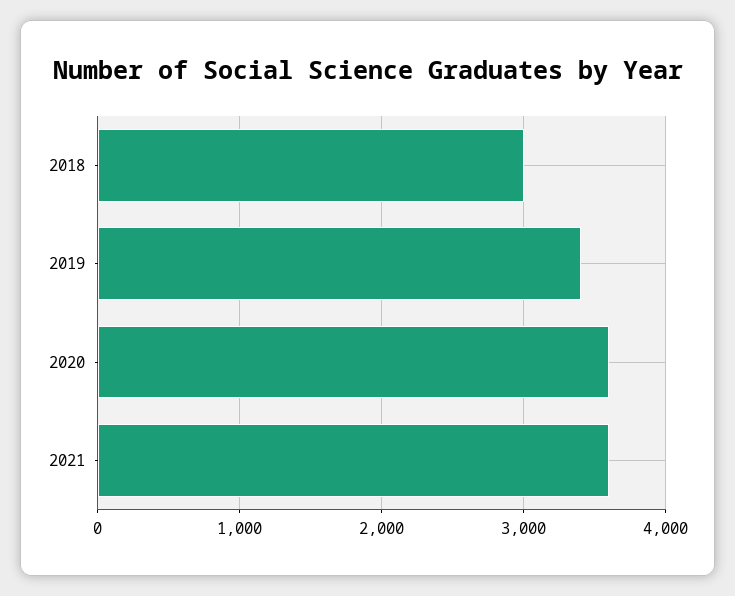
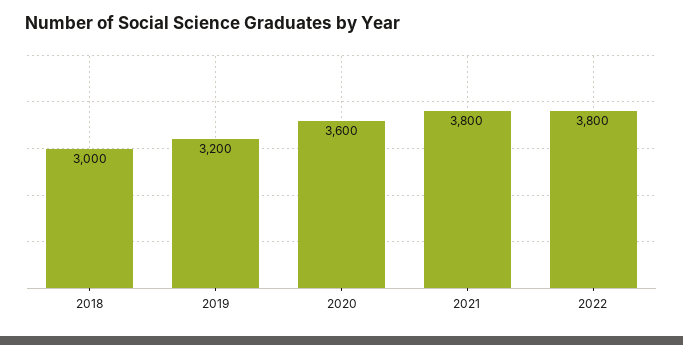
2019: 3400 -> 3200
2021: 3600 -> 3800
2022: none -> 3800

